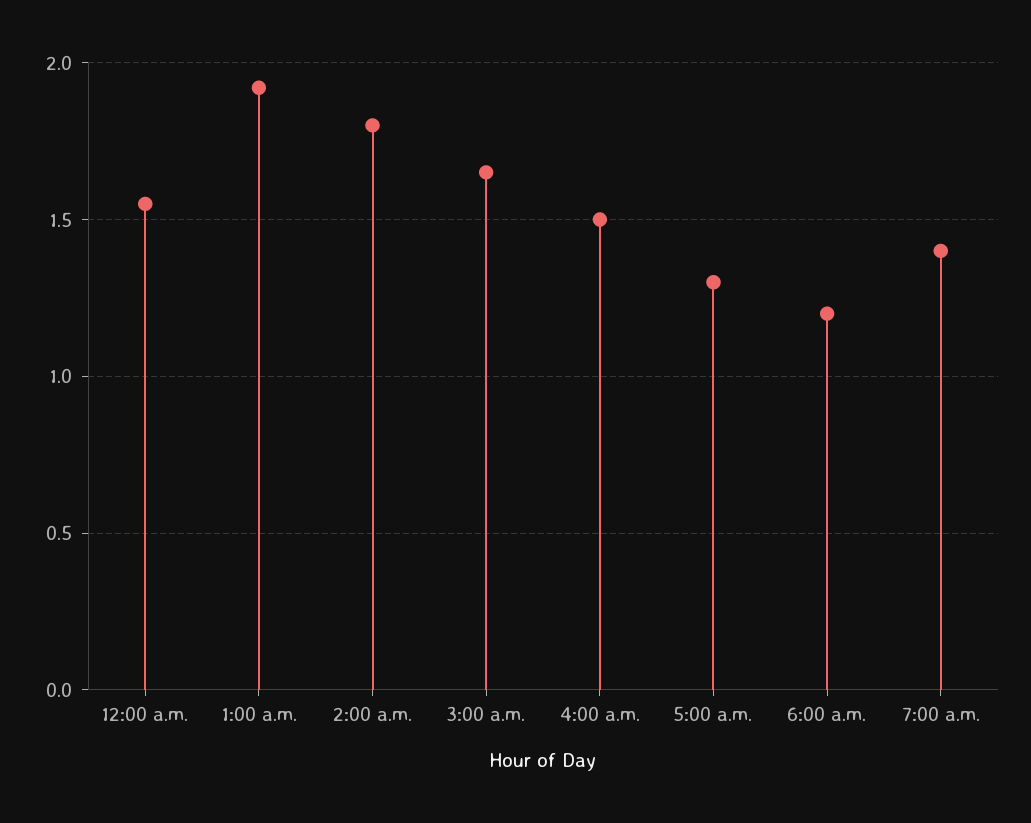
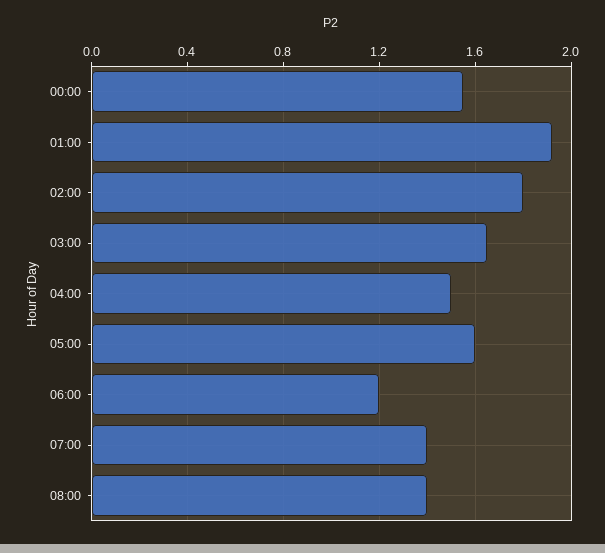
5:00 a.m.: 1.3 -> 1.6
08:00: none -> 1.4

